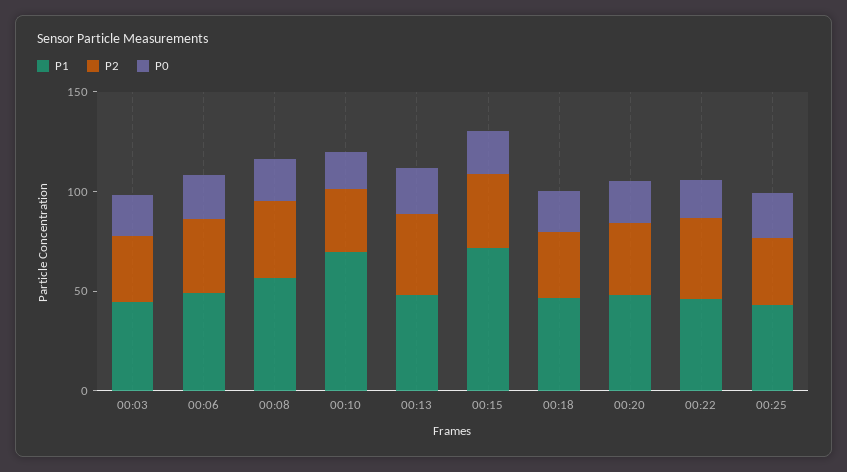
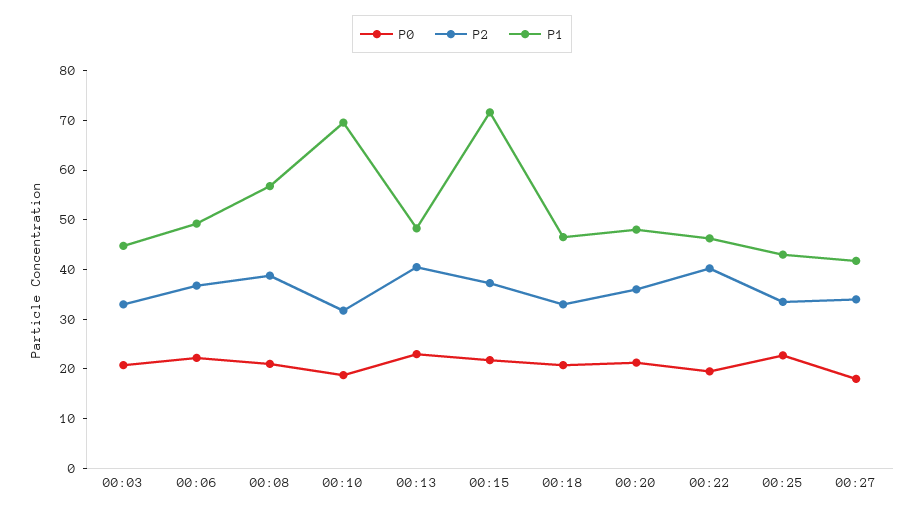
P0, 00:27: none -> 18
P2, 00:27: none -> 34
P1, 00:27: none -> 42

